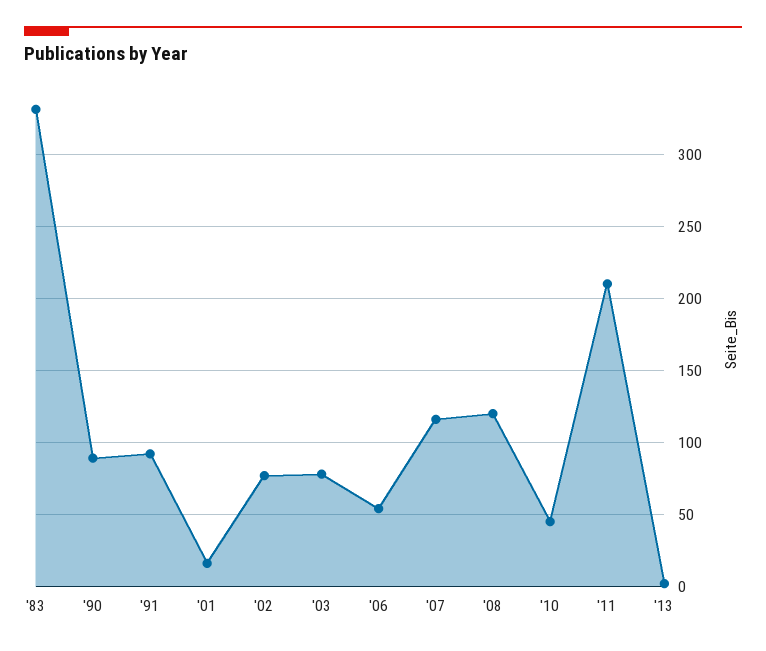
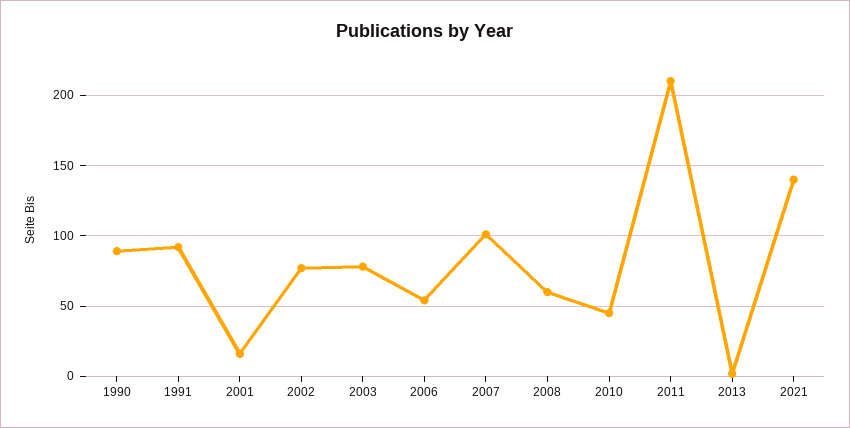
'83: 330 -> none
'07: 115 -> 100
'08: 120 -> 60
2021: none -> 140

